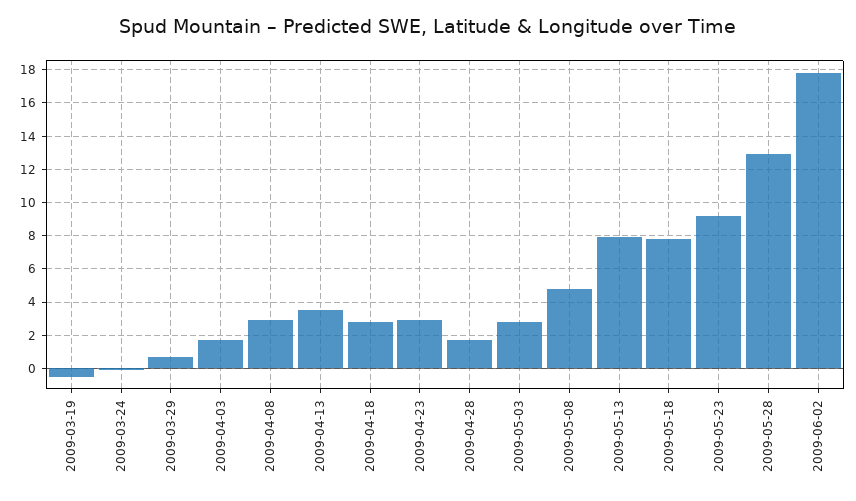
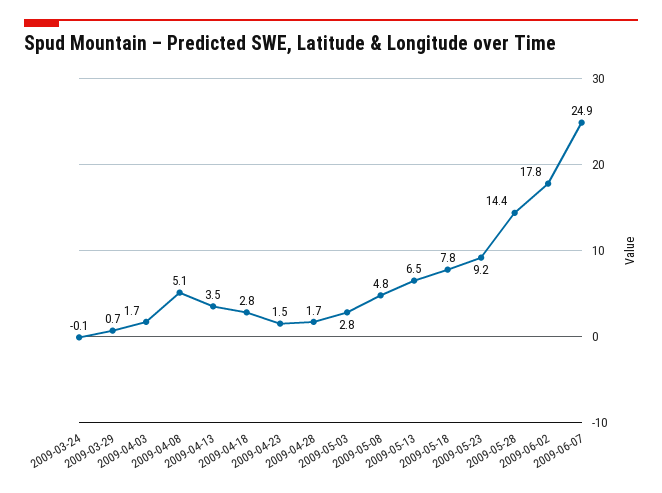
2009-03-19: -0.5 -> none
2009-04-08: 3 -> 5.1
2009-04-23: 3 -> 1.5
2009-05-13: 8 -> 6.5
2009-05-28: 13 -> 14.4
2009-06-07: none -> 24.9

